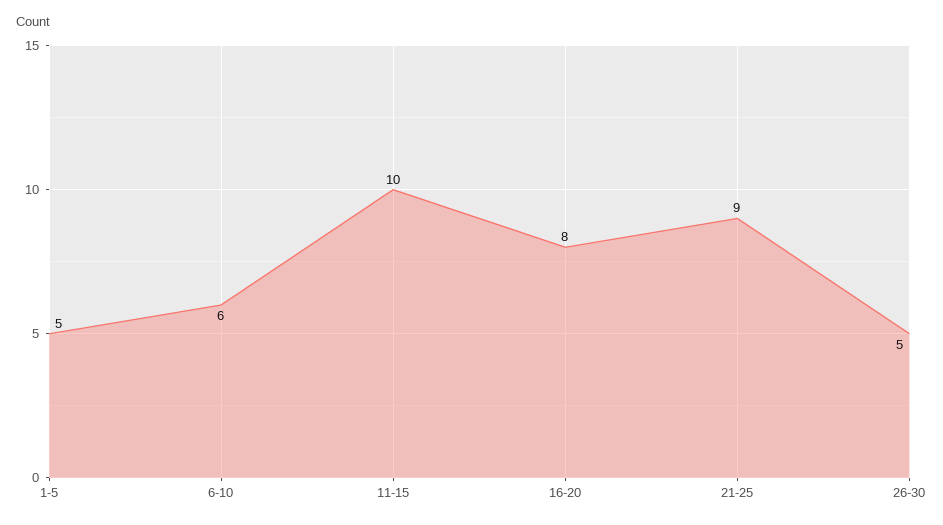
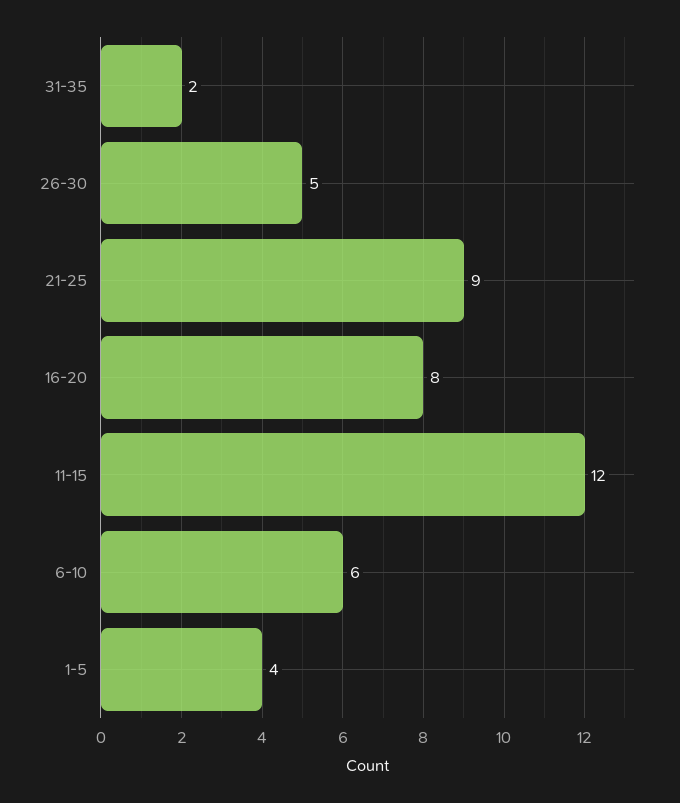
1-5: 5 -> 4
11-15: 10 -> 12
31-35: none -> 2

